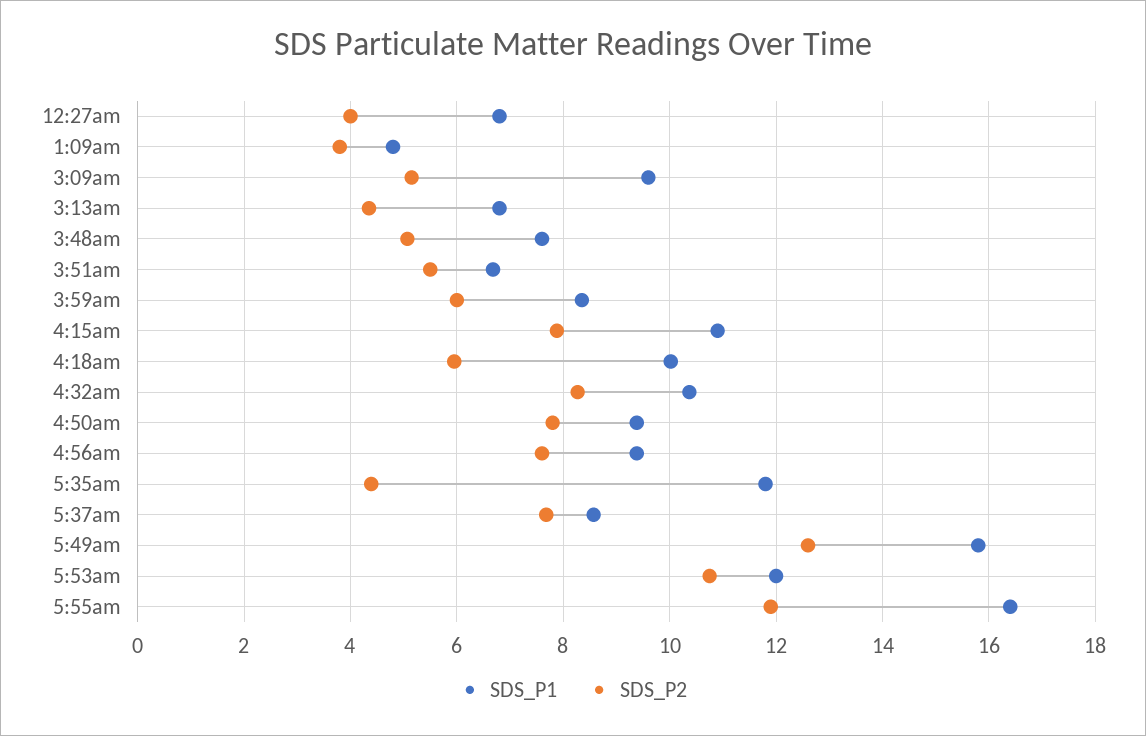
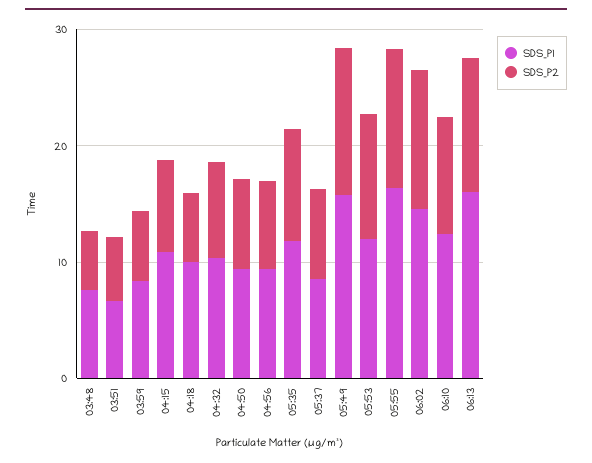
SDS_P1, 12:27am: 6.8 -> none
SDS_P2, 12:27am: 4 -> none
SDS_P1, 1:09am: 4.8 -> none
SDS_P2, 1:09am: 3.8 -> none
SDS_P1, 3:09am: 9.6 -> none
SDS_P2, 3:09am: 5.2 -> none
SDS_P1, 3:13am: 6.8 -> none
SDS_P2, 3:13am: 4.4 -> none
SDS_P2, 5:35am: 4.4 -> 10
SDS_P1, 06:02: none -> 14
SDS_P2, 06:02: none -> 12
SDS_P1, 06:10: none -> 12
SDS_P2, 06:10: none -> 10
SDS_P1, 06:13: none -> 16
SDS_P2, 06:13: none -> 12

